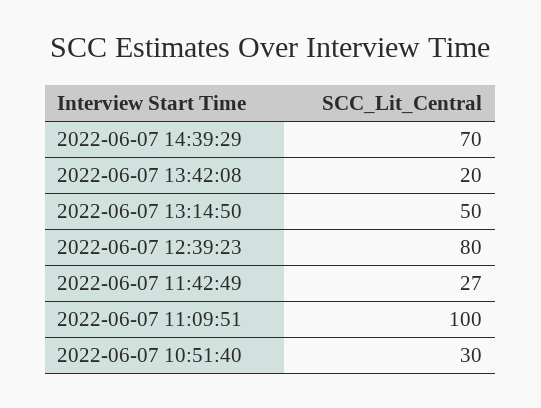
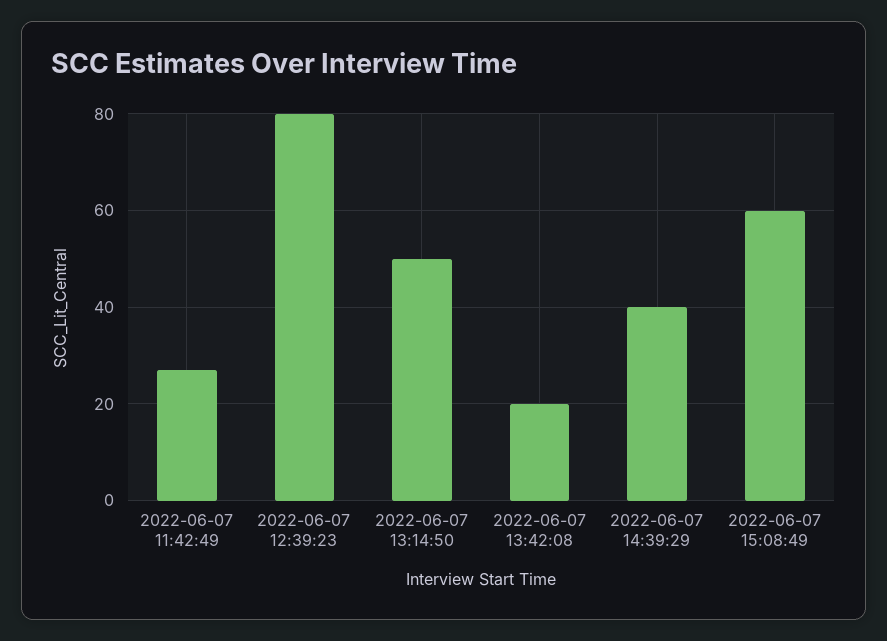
2022-06-07 14:39:29: 70 -> 40
2022-06-07 11:09:51: 100 -> none
2022-06-07 10:51:40: 30 -> none
2022-06-07 15:08:49: none -> 60

